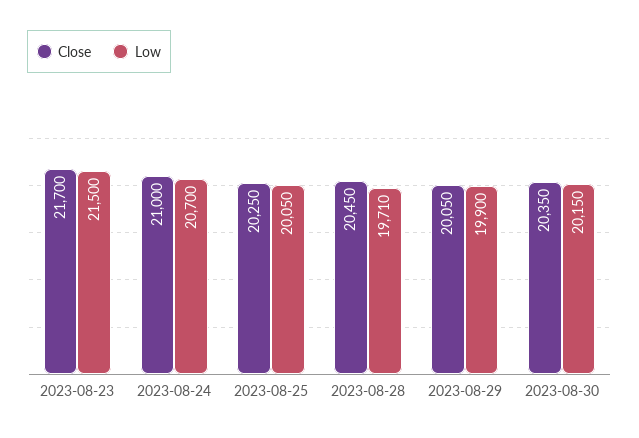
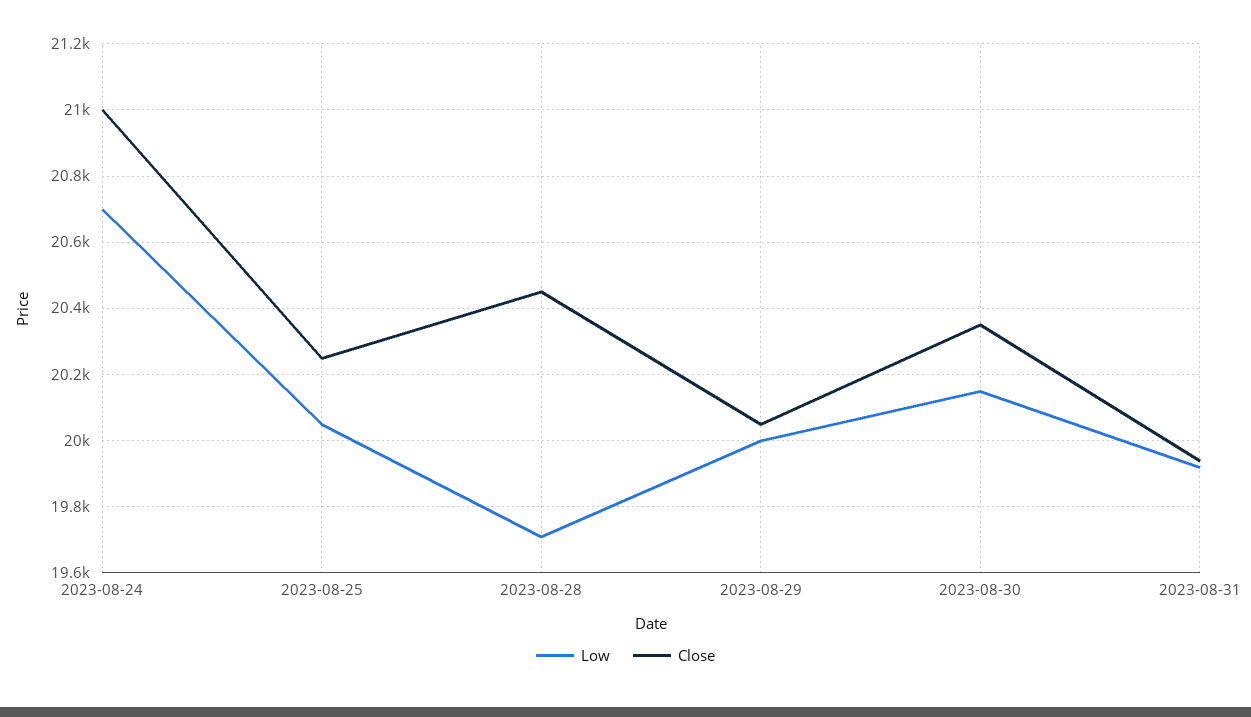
Close, 2023-08-23: 21700 -> none
Low, 2023-08-23: 21500 -> none
Low, 2023-08-29: 19900 -> 20000
Low, 2023-08-31: none -> 19920
Close, 2023-08-31: none -> 19940

